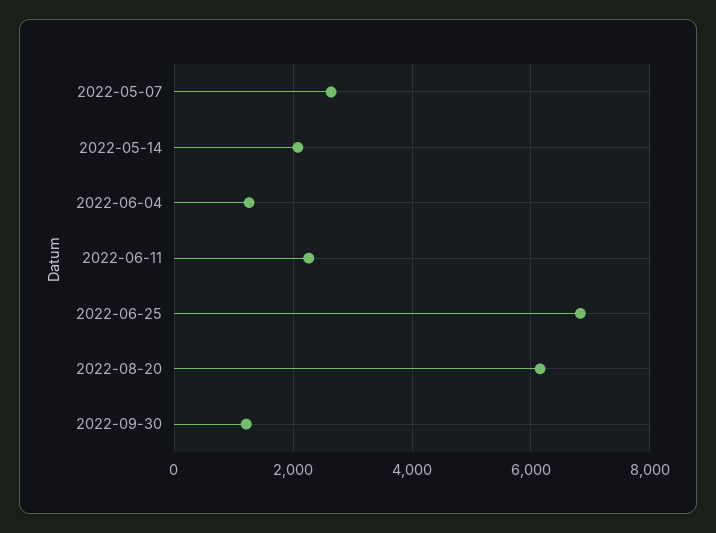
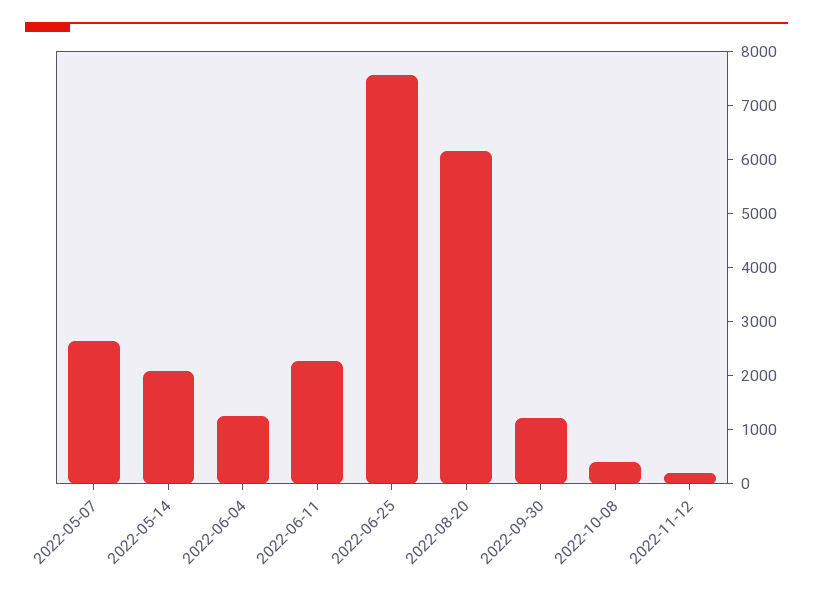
2022-06-25: 6800 -> 7600
2022-10-08: none -> 400
2022-11-12: none -> 200

